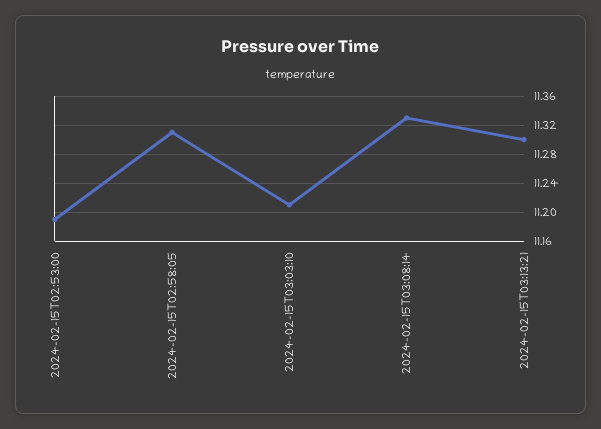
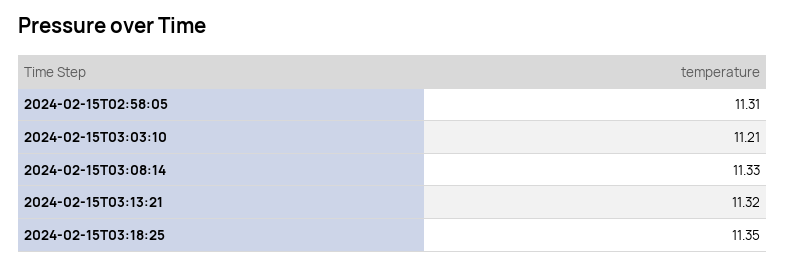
2024-02-15T02:53:00: 11.19 -> none
2024-02-15T03:13:21: 11.3 -> 11.32
2024-02-15T03:18:25: none -> 11.35

